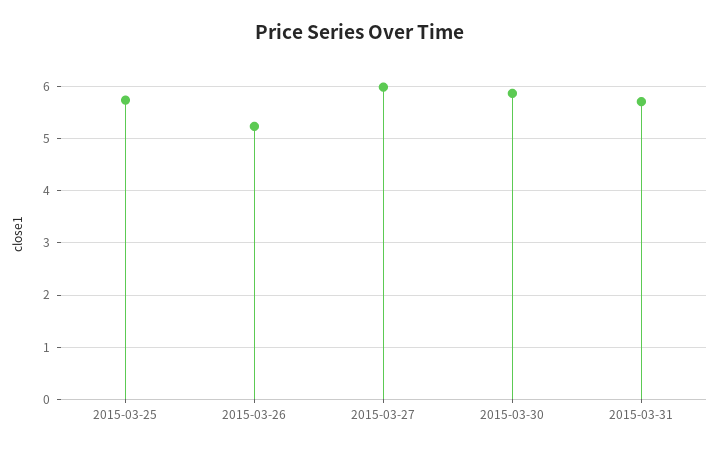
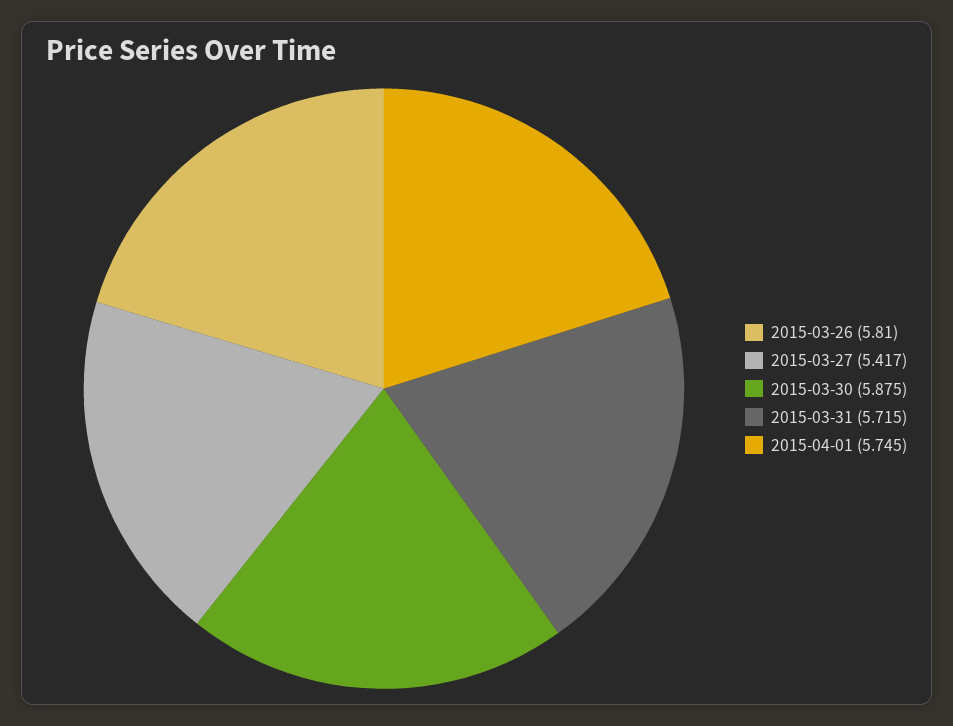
2015-03-25: 5.8 -> none
2015-03-26: 5.2 -> 5.81
2015-03-27: 6 -> 5.417
2015-04-01: none -> 5.745

